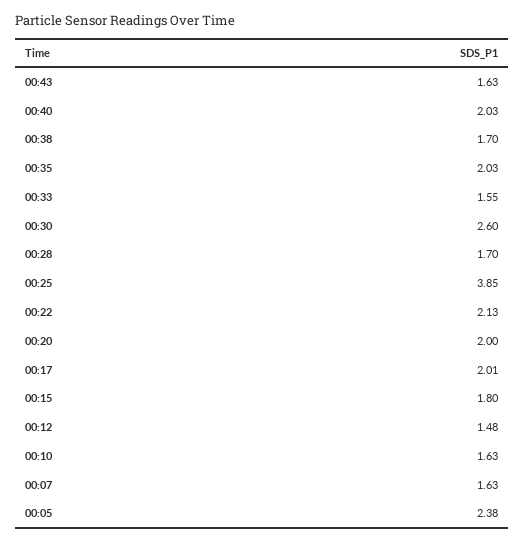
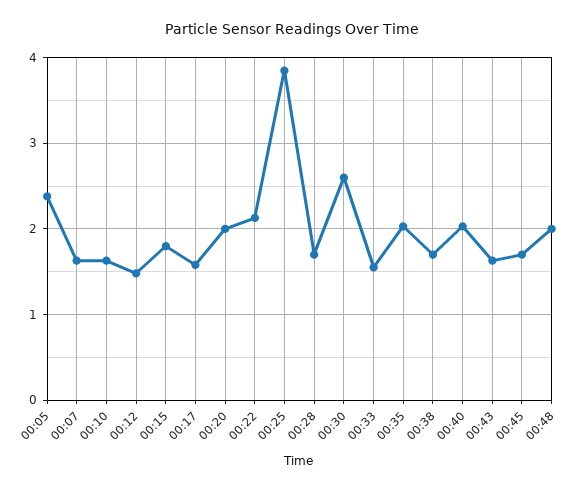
00:17: 2.01 -> 1.6
00:45: none -> 1.7
00:48: none -> 2

